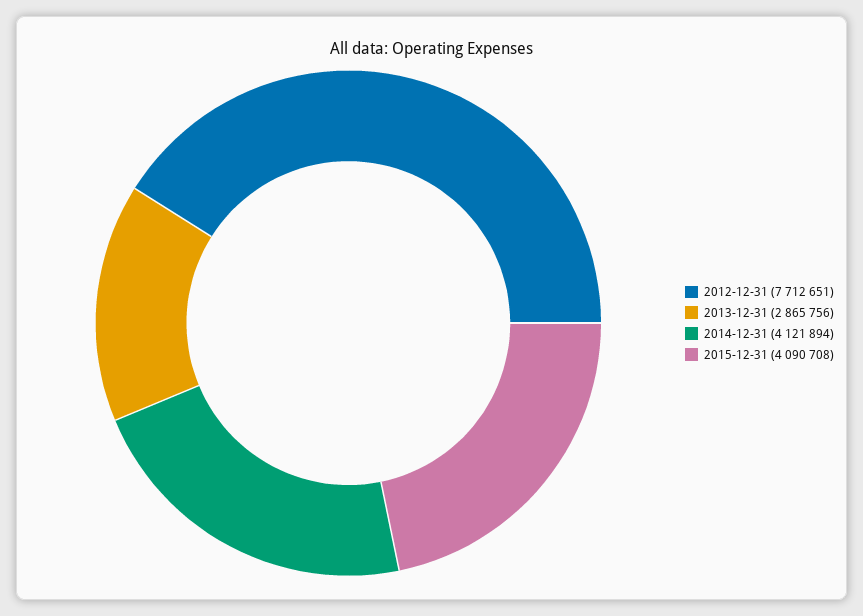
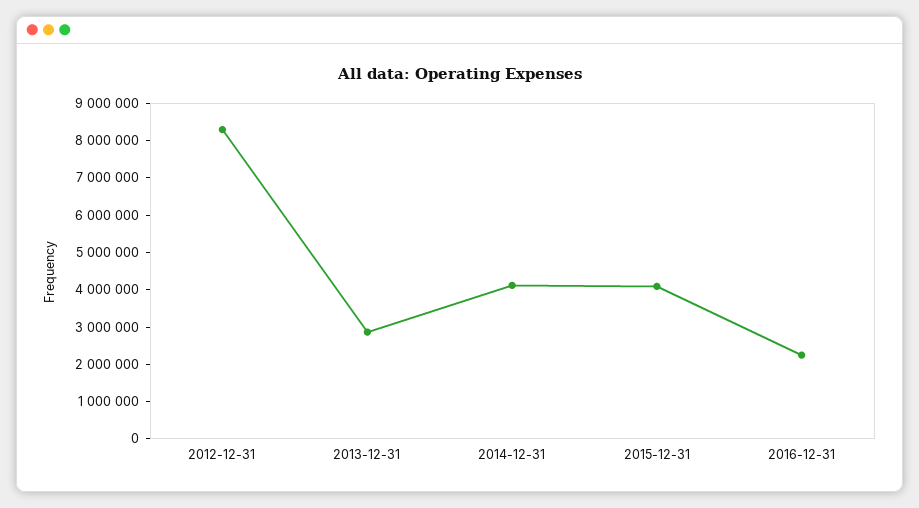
2012-12-31: 7712651 -> 8250000
2016-12-31: none -> 2250000

